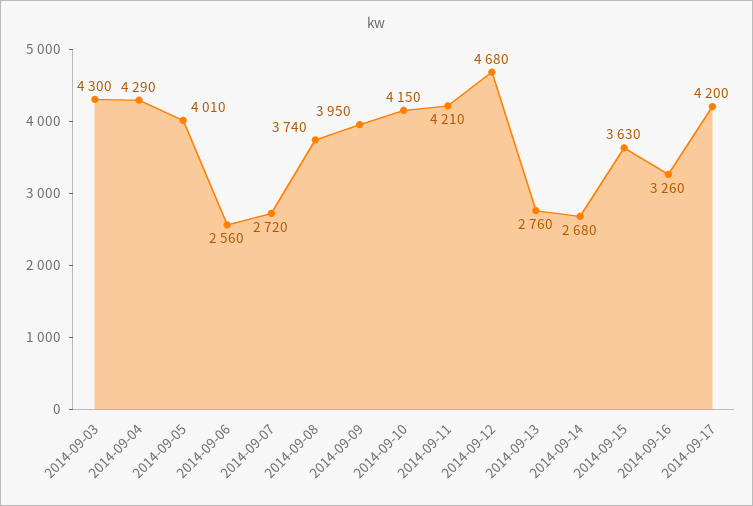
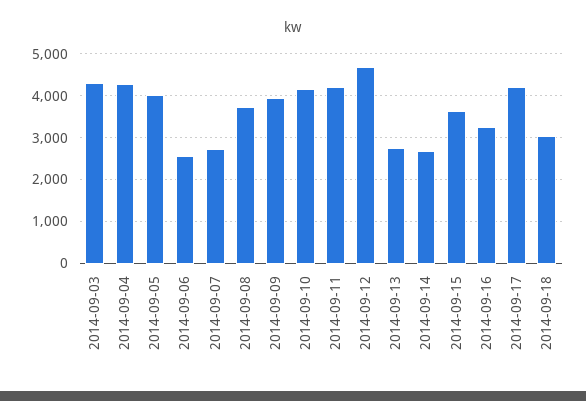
2014-09-18: none -> 3000

